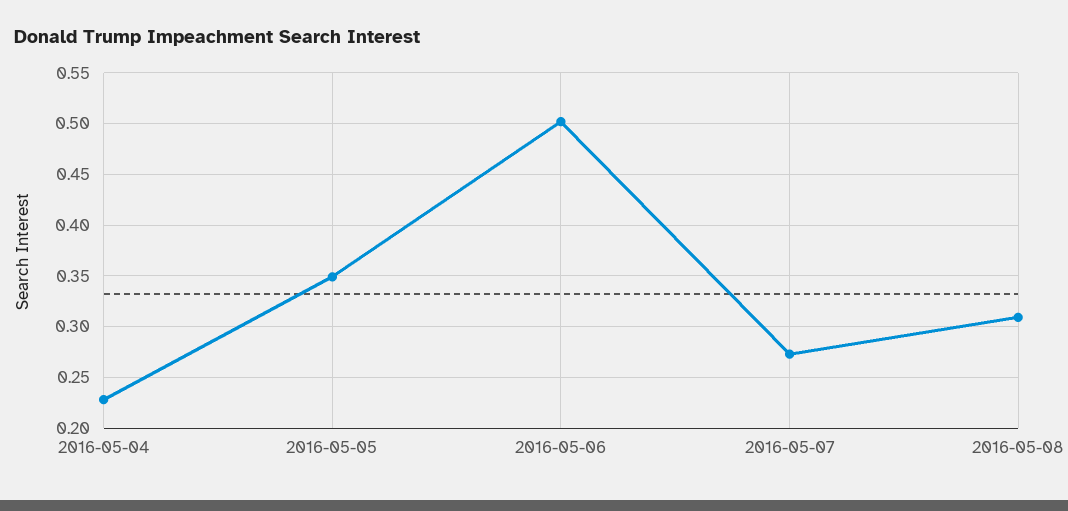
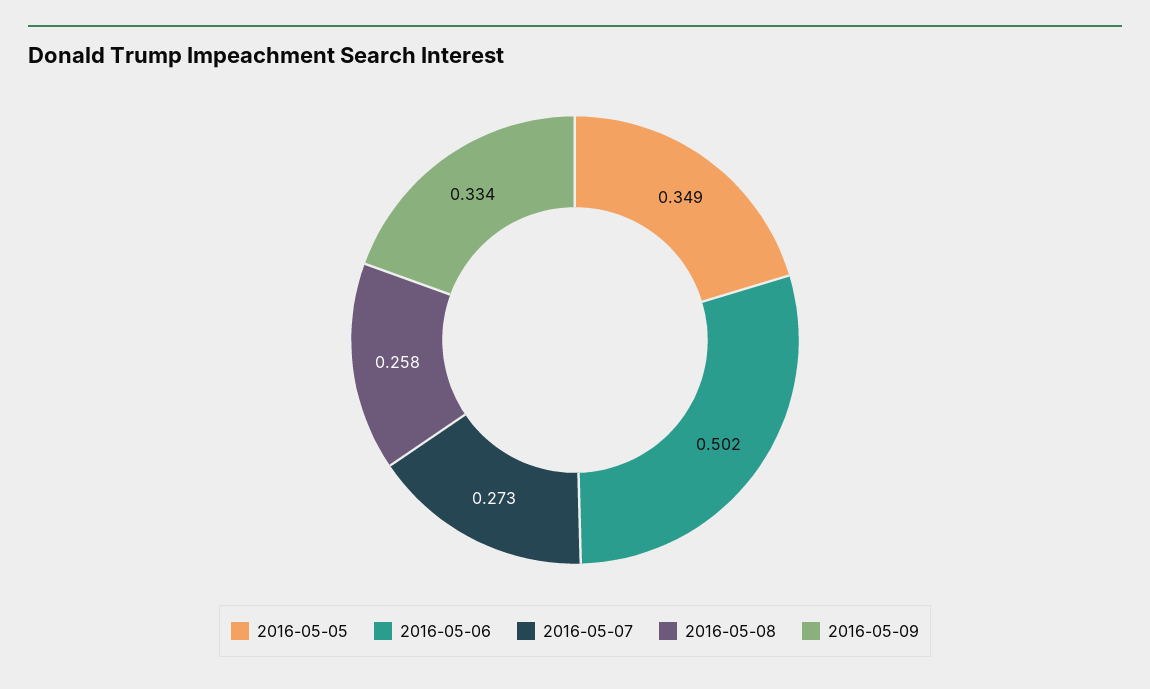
2016-05-04: 0.23 -> none
2016-05-08: 0.31 -> 0.258
2016-05-09: none -> 0.334

